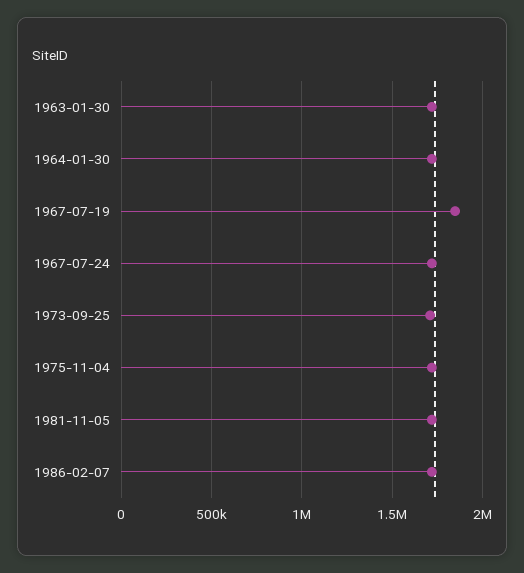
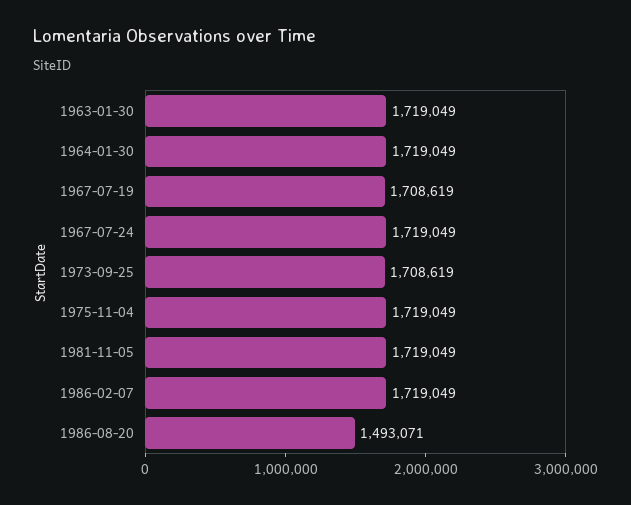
1967-07-19: 1850000 -> 1708619
1986-08-20: none -> 1493071

